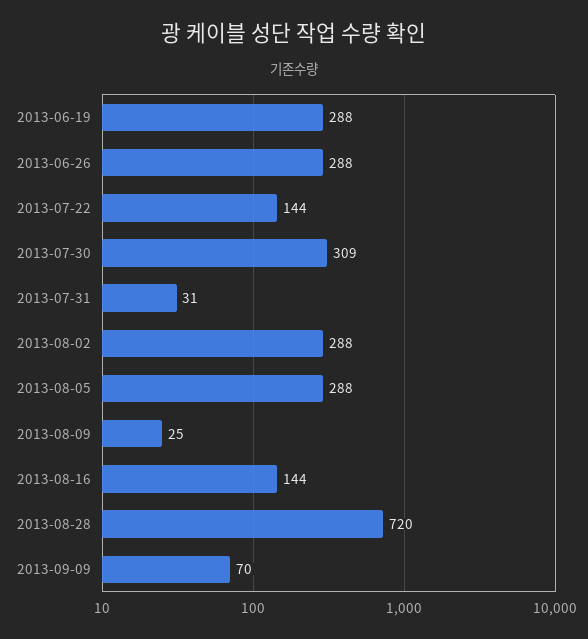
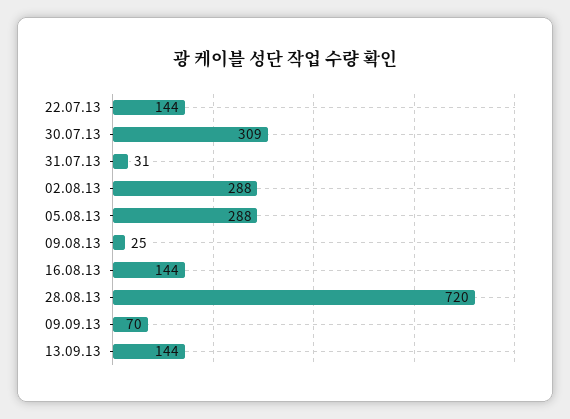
2013-06-19: 288 -> none
2013-06-26: 288 -> none
13.09.13: none -> 144

